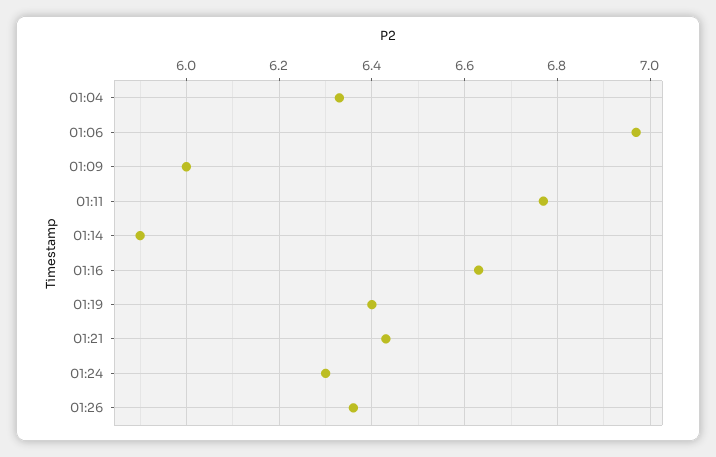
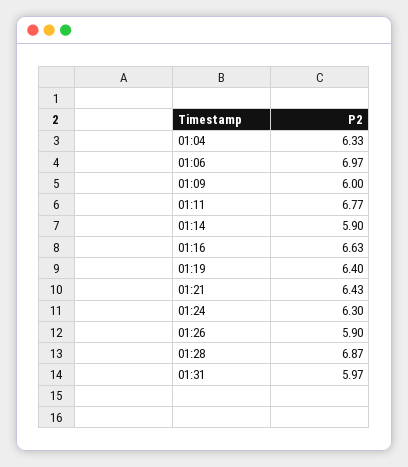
01:26: 6.35 -> 5.9
01:28: none -> 6.87
01:31: none -> 5.97

